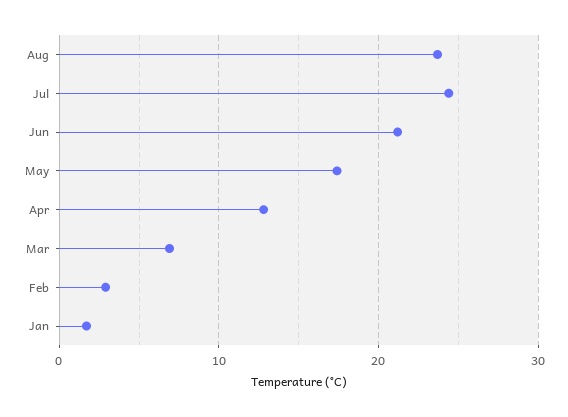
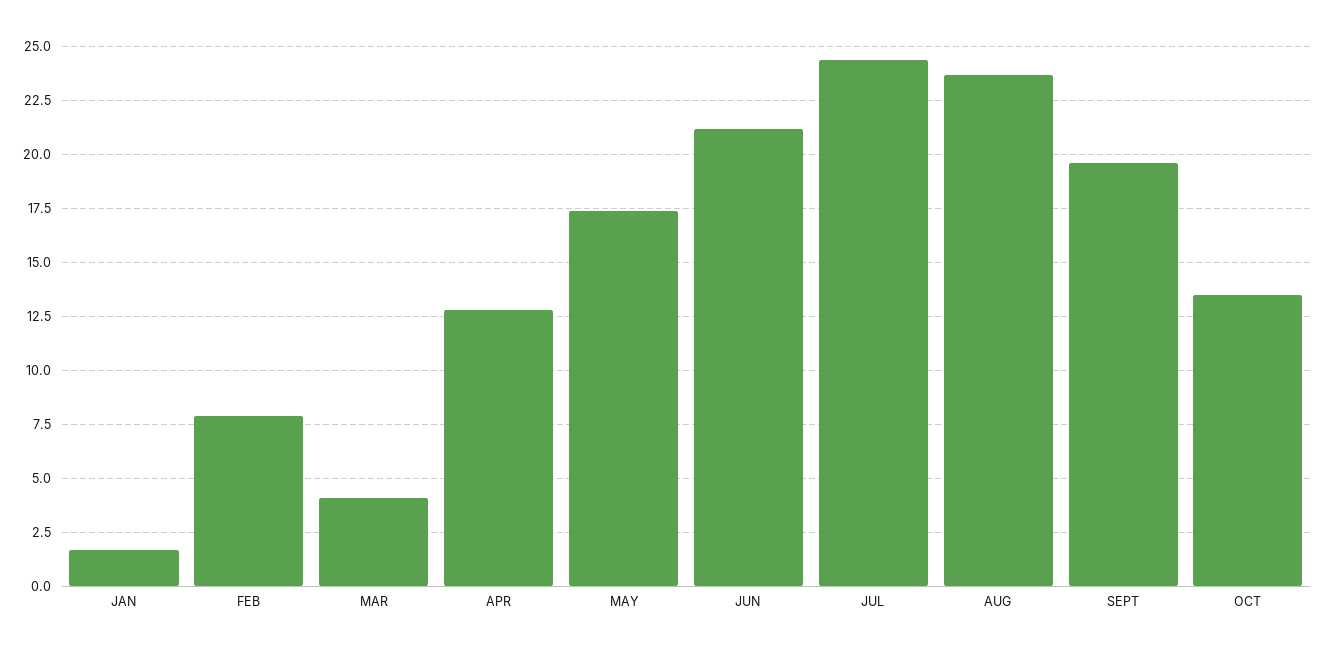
Mar: 7 -> 4
Feb: 3 -> 8
SEPT: none -> 19.5
OCT: none -> 13.5

